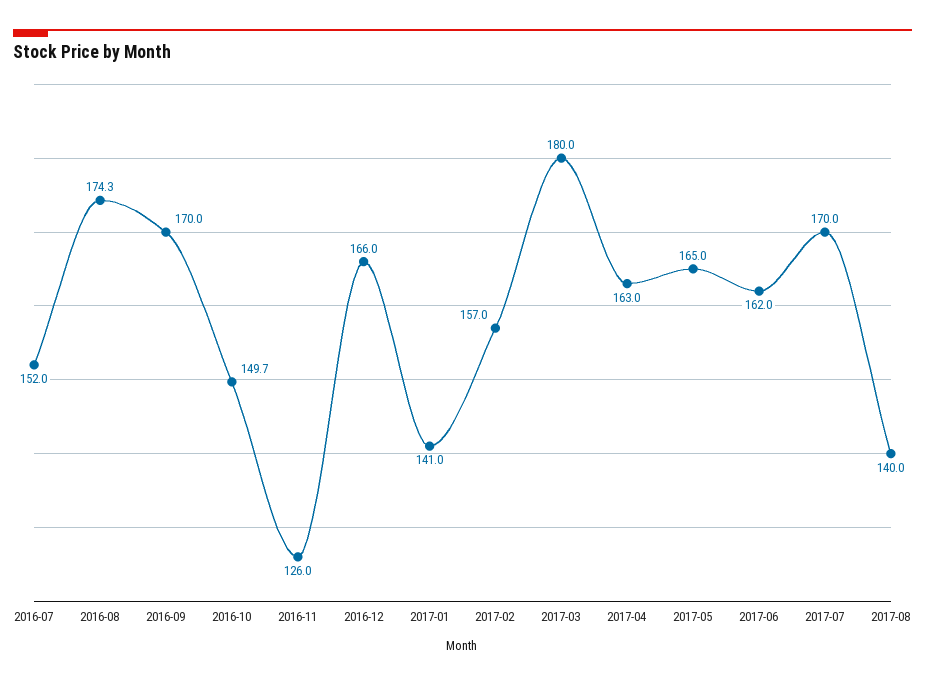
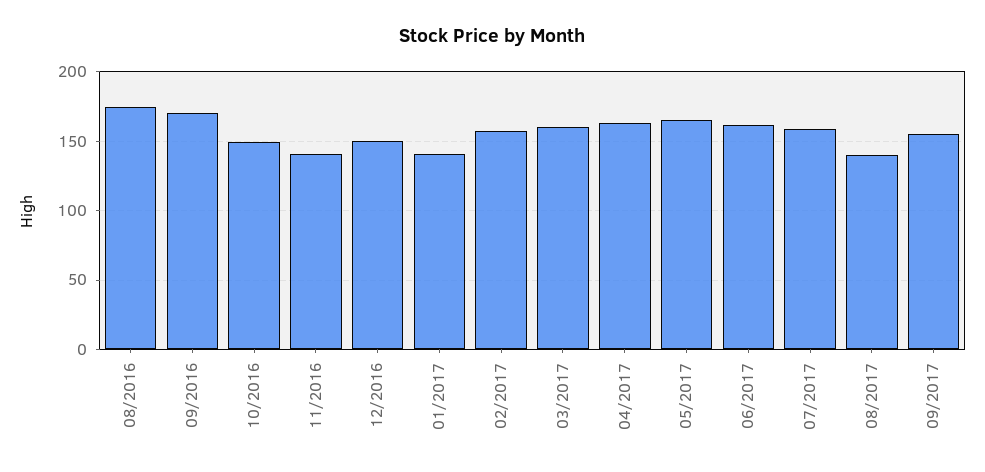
2016-07: 152 -> none
2016-11: 126 -> 140
2016-12: 166 -> 150
2017-03: 180 -> 160
2017-07: 170 -> 160
09/2017: none -> 155

